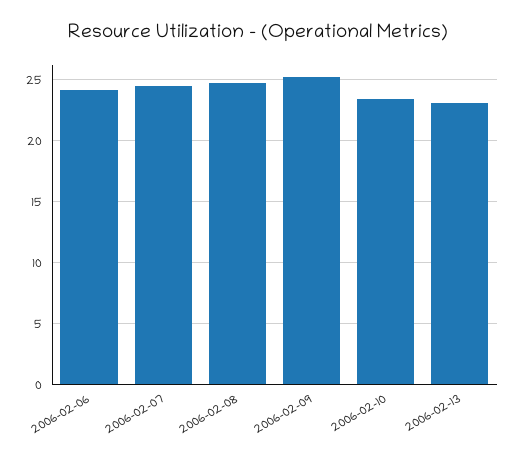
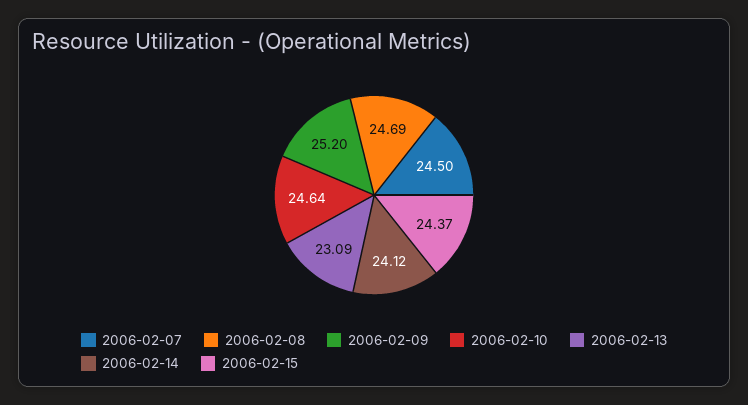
2006-02-06: 24 -> none
2006-02-10: 23.5 -> 24.64
2006-02-14: none -> 24.12
2006-02-15: none -> 24.37

